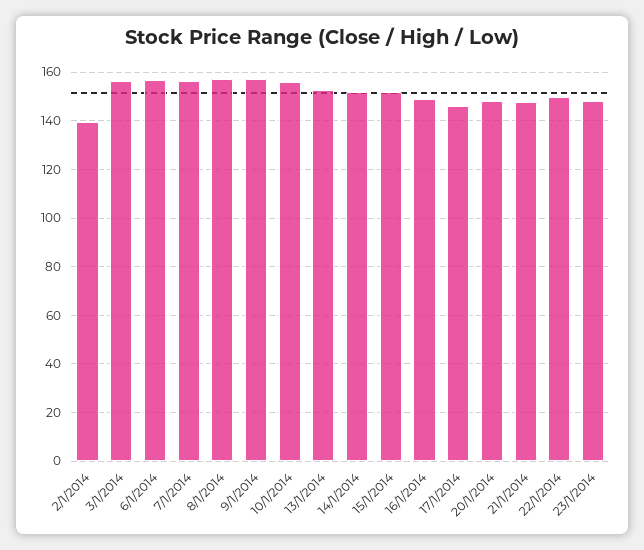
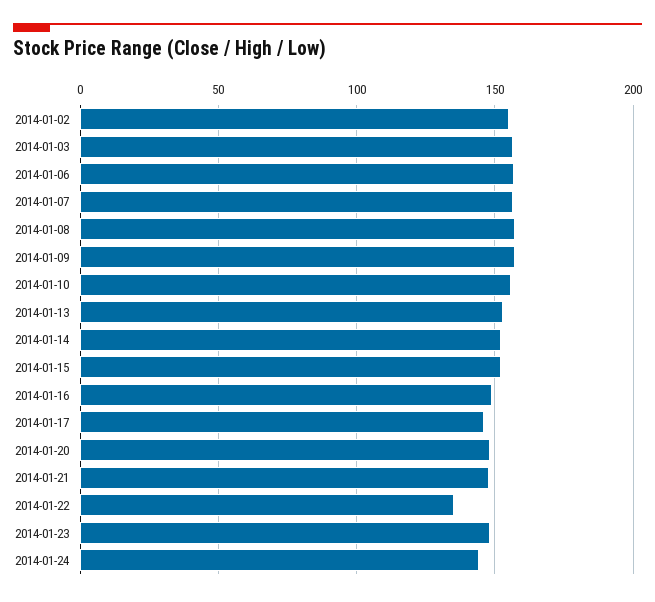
2/1/2014: 140 -> 155
22/1/2014: 150 -> 135
2014-01-24: none -> 145

